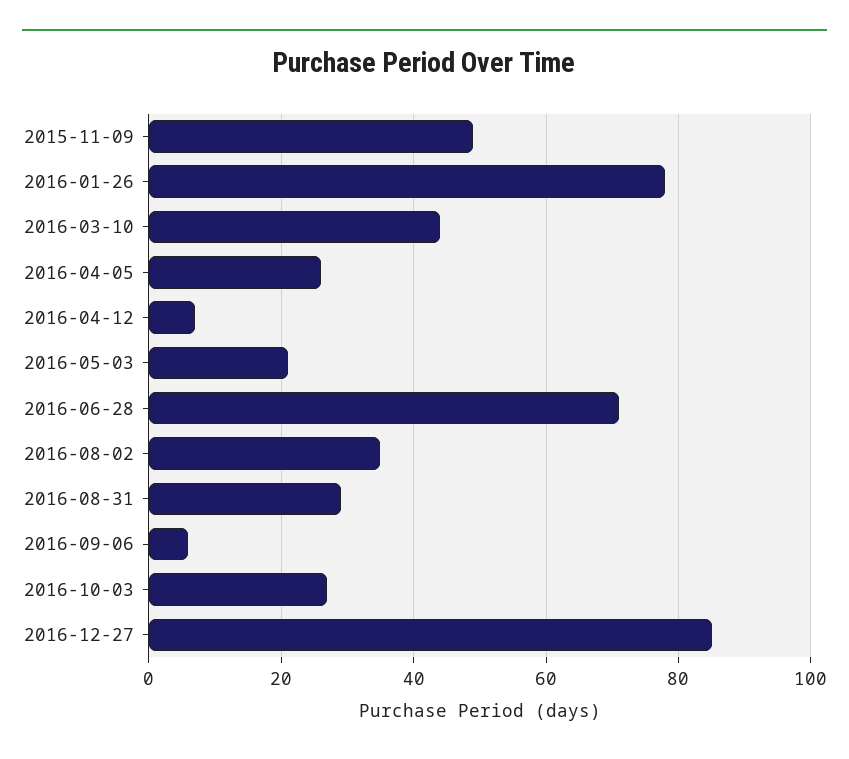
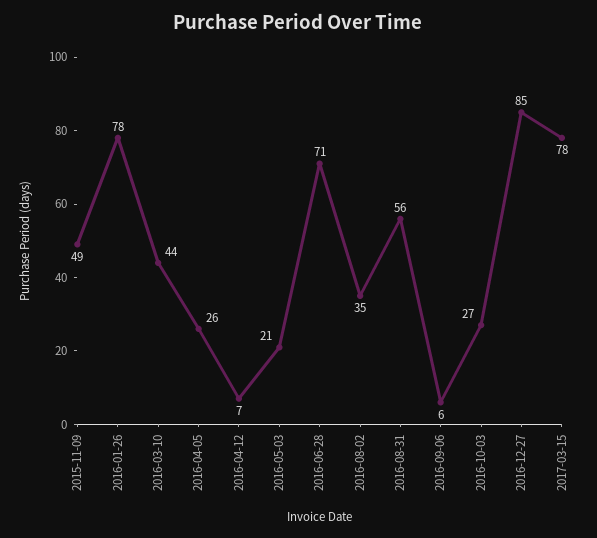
2016-08-31: 30 -> 56
2017-03-15: none -> 78

